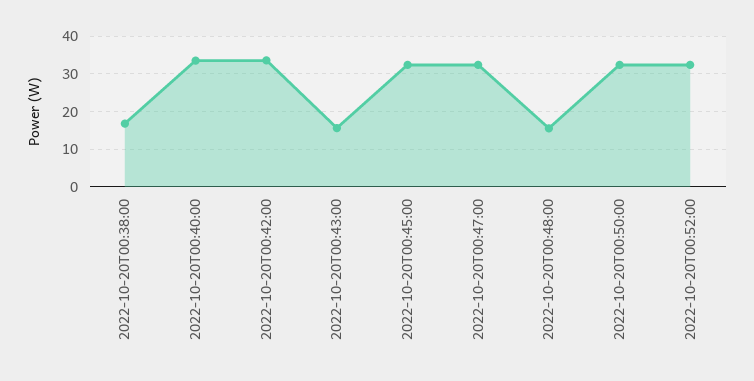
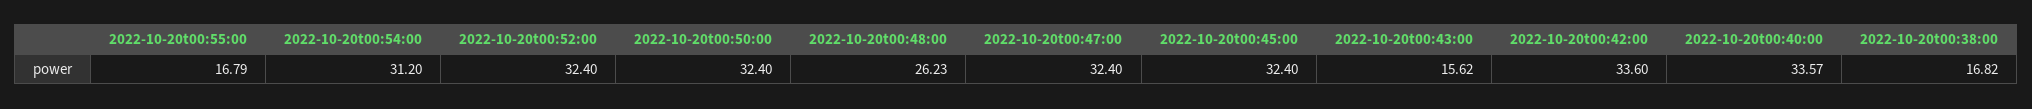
2022-10-20T00:48:00: 16 -> 26.23
2022-10-20t00:55:00: none -> 16.79
2022-10-20t00:54:00: none -> 31.2

